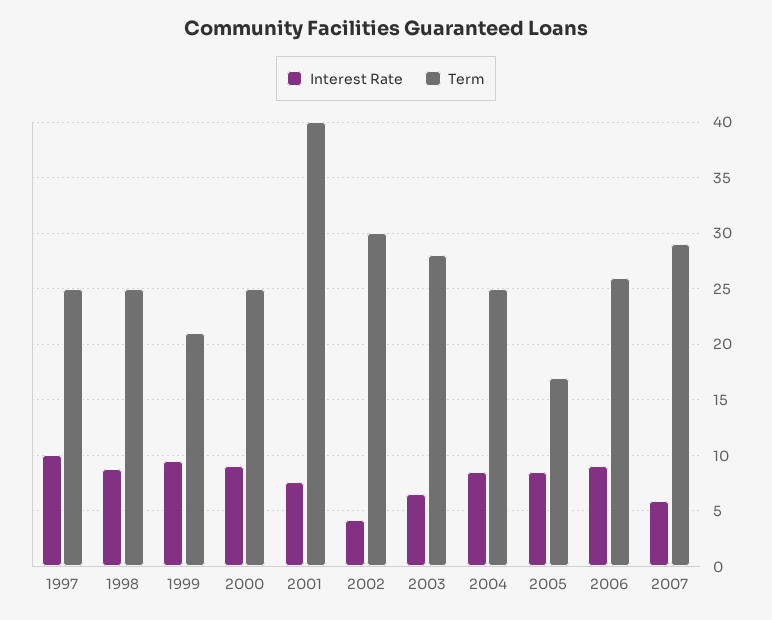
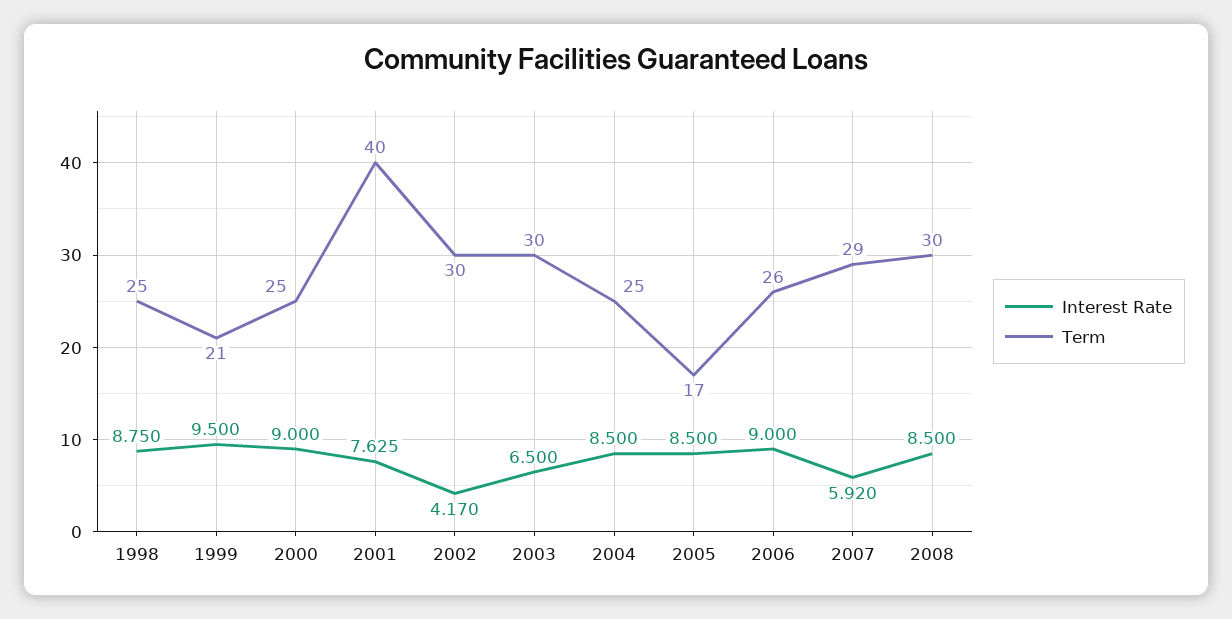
Interest Rate, 1997: 10 -> none
Term, 1997: 25 -> none
Term, 2003: 28 -> 30
Interest Rate, 2008: none -> 8.5
Term, 2008: none -> 30

